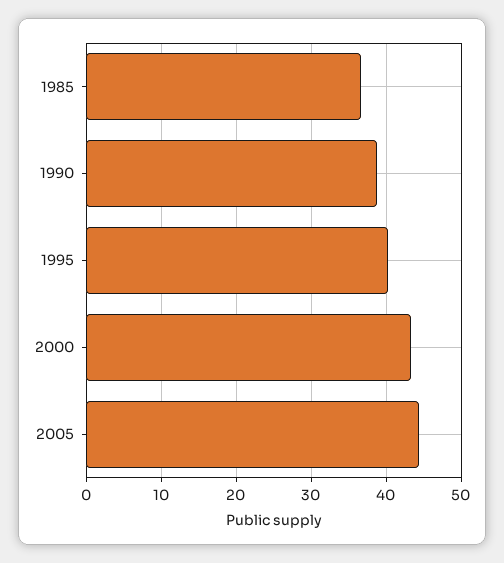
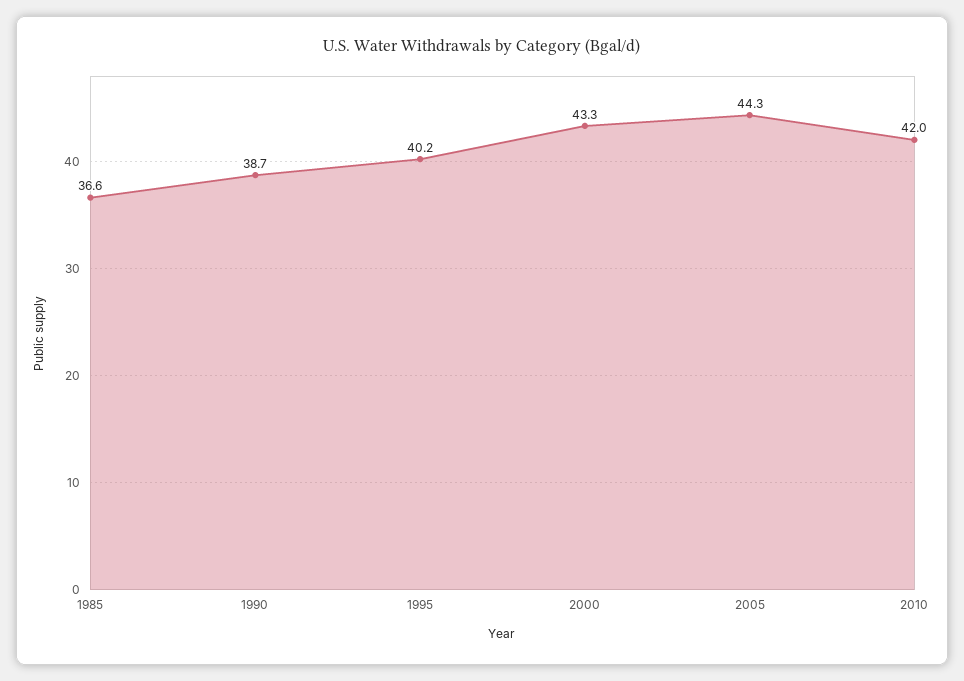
2010: none -> 42

